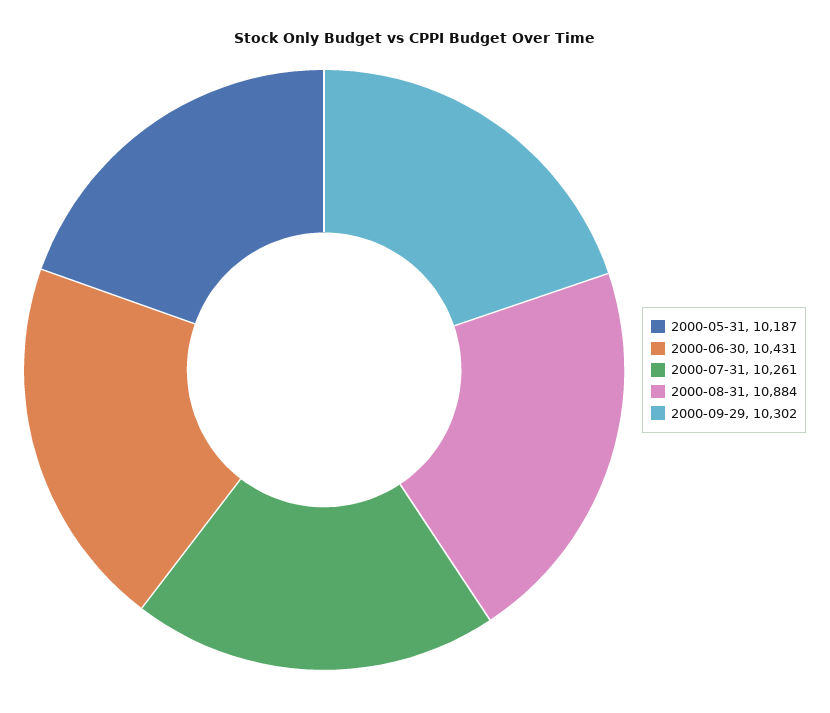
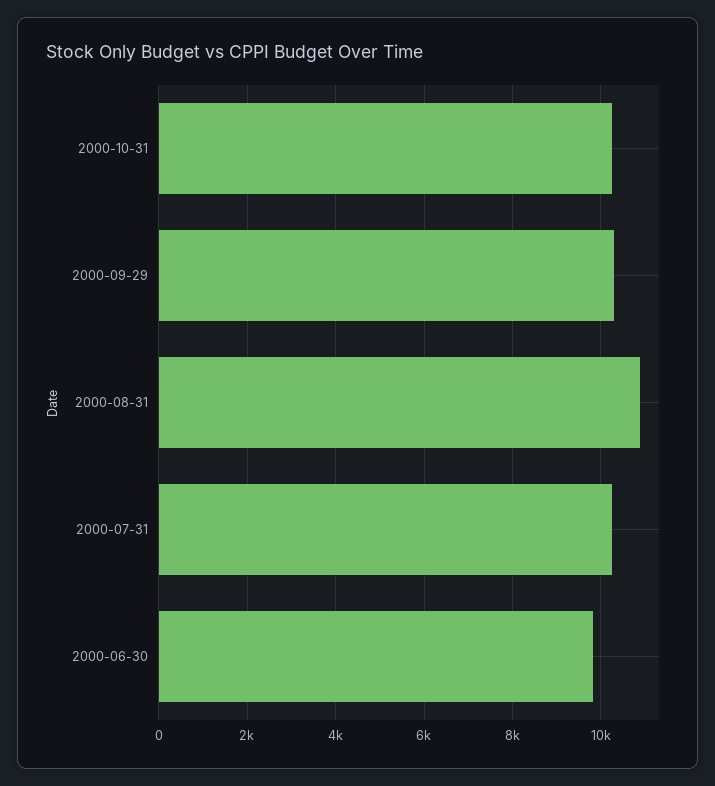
2000-05-31: 10187 -> none
2000-06-30: 10431 -> 9800
2000-10-31: none -> 10200

